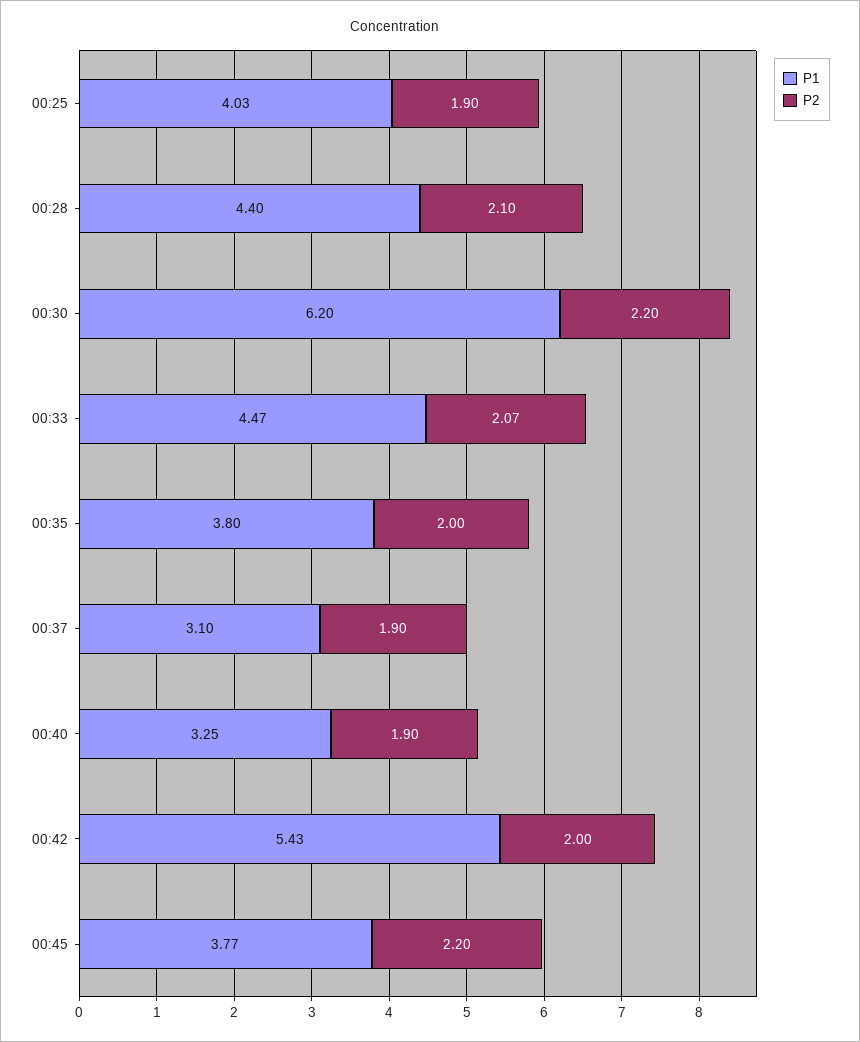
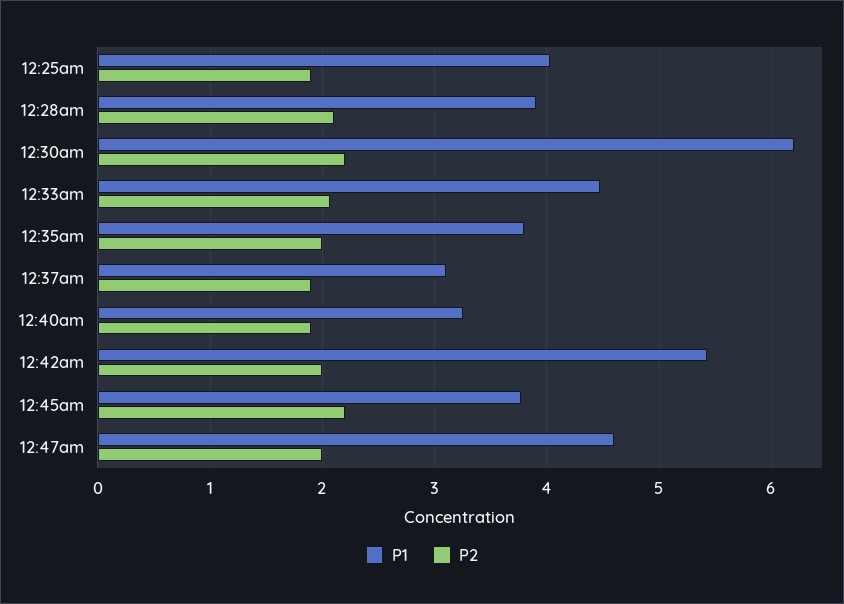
P1, 00:28: 4.4 -> 3.9
P1, 12:47am: none -> 4.6
P2, 12:47am: none -> 2

